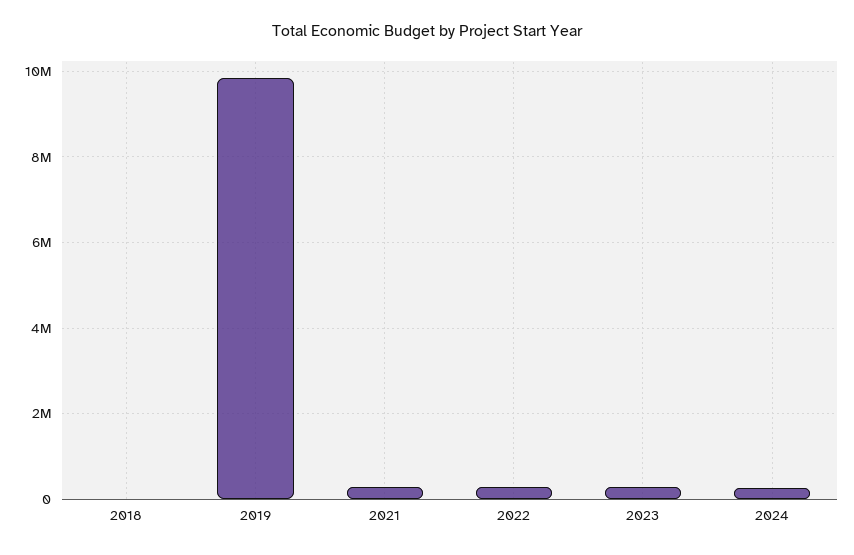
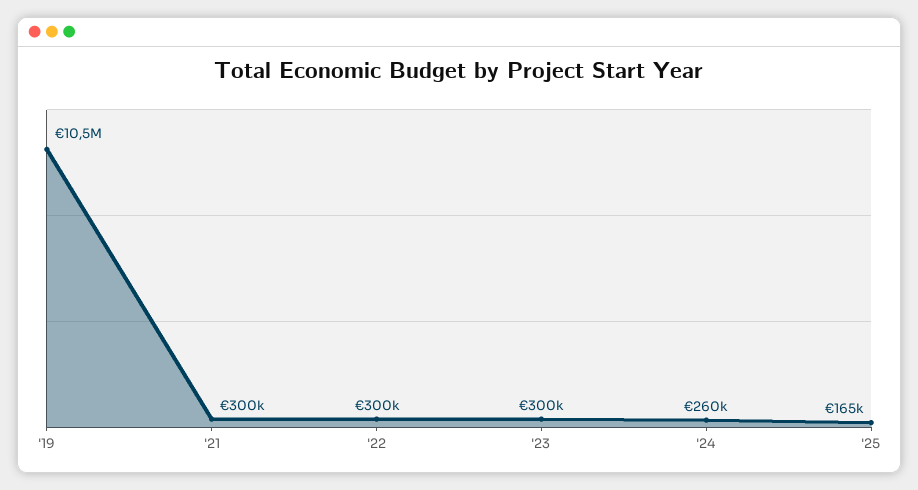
2018: 0 -> none
2019: 9800000 -> 10500000
'25: none -> 165000

